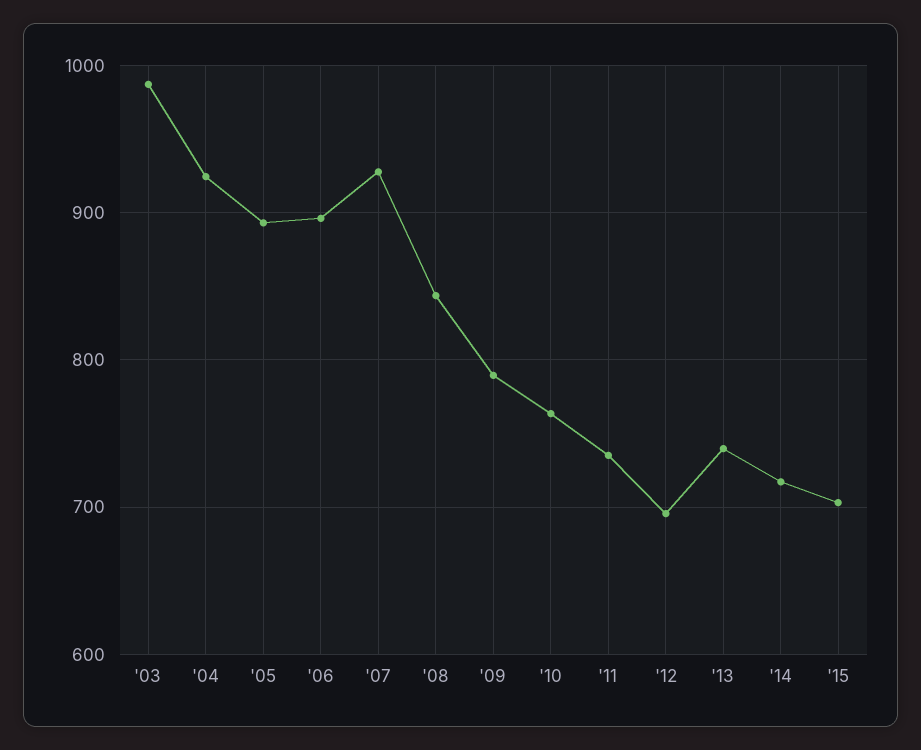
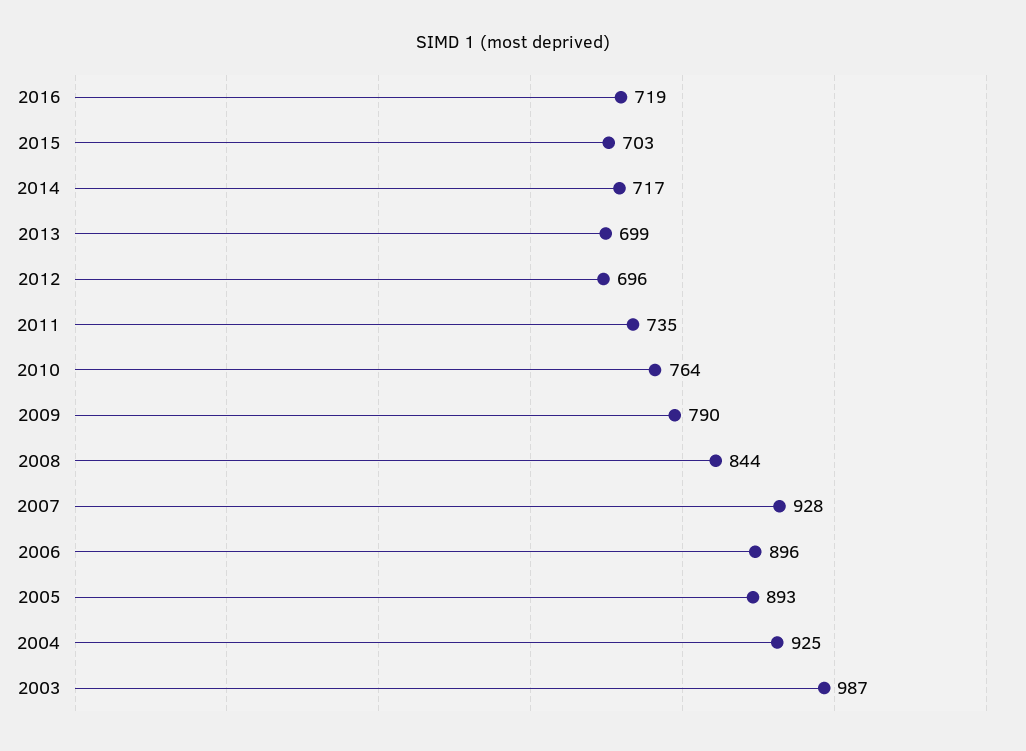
'13: 740 -> 699
2016: none -> 719

